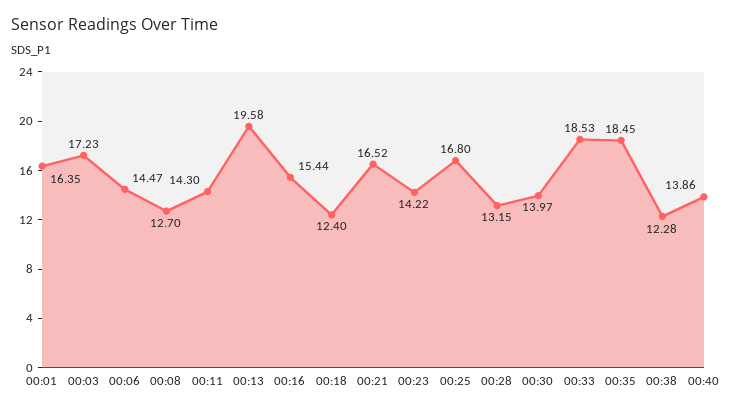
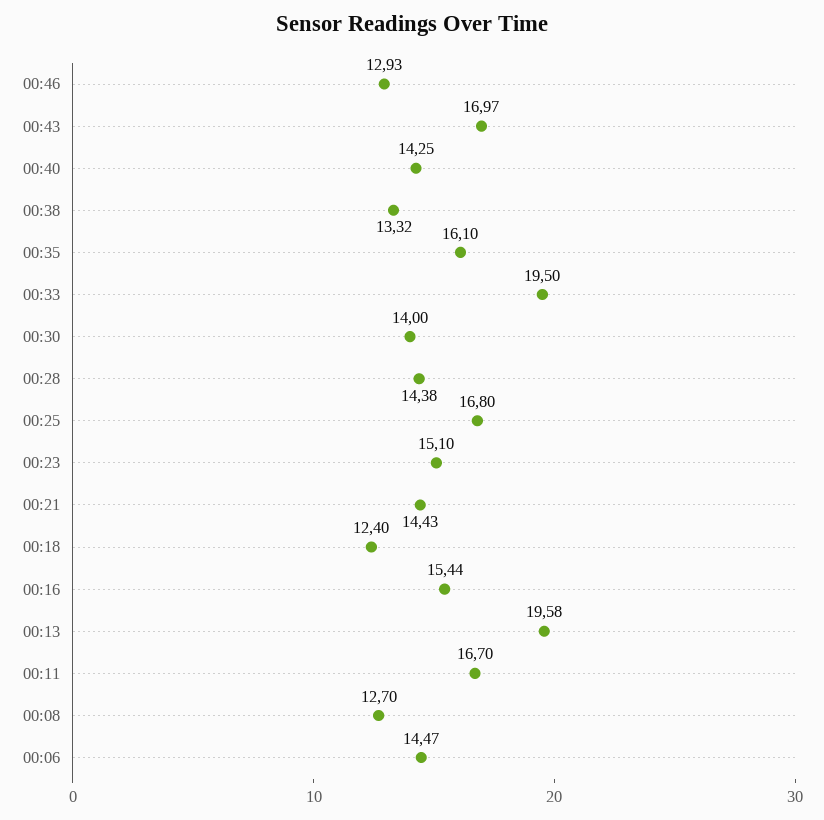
00:01: 16.35 -> none
00:03: 17.23 -> none
00:11: 14.3 -> 16.7
00:21: 16.52 -> 14.43
00:23: 14.22 -> 15.1
00:28: 13.15 -> 14.38
00:30: 13.97 -> 14
00:33: 18.53 -> 19.5
00:35: 18.45 -> 16.1
00:38: 12.28 -> 13.32
00:40: 13.86 -> 14.25
00:46: none -> 12.93
00:43: none -> 16.97

